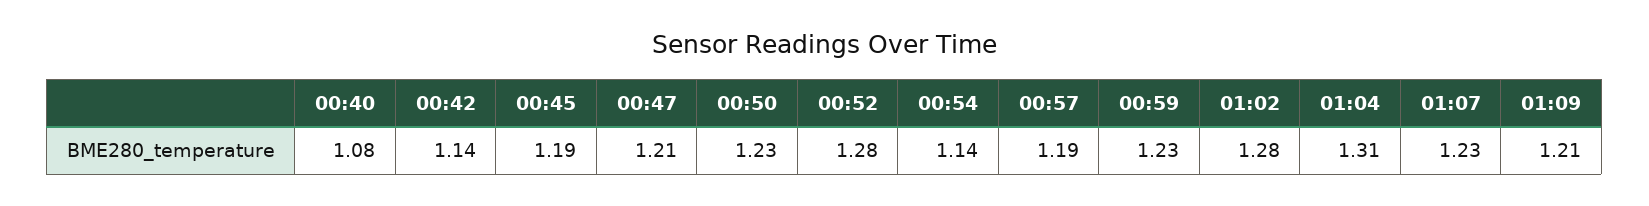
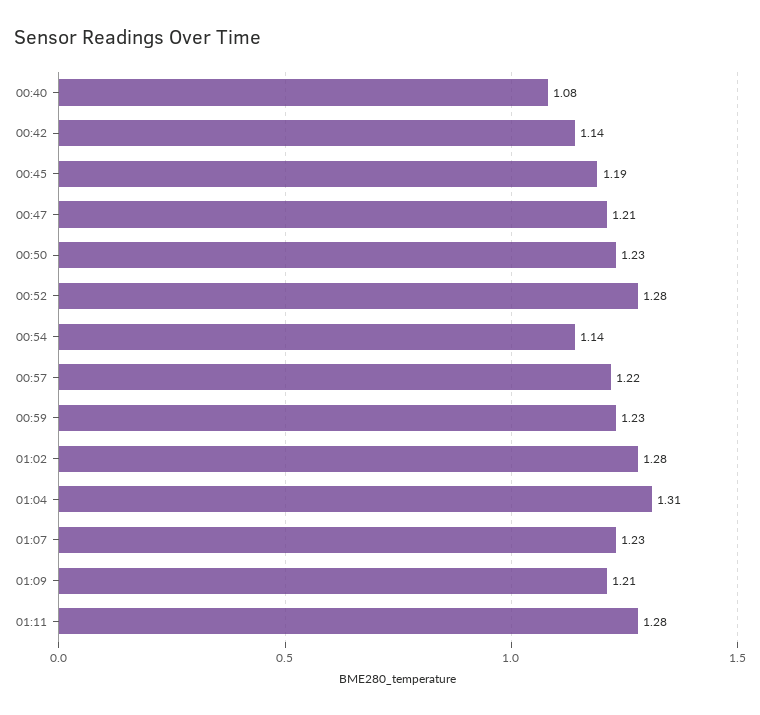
00:57: 1.19 -> 1.22
01:11: none -> 1.28

